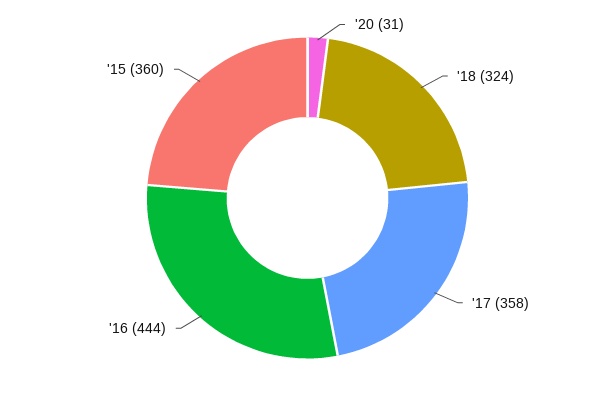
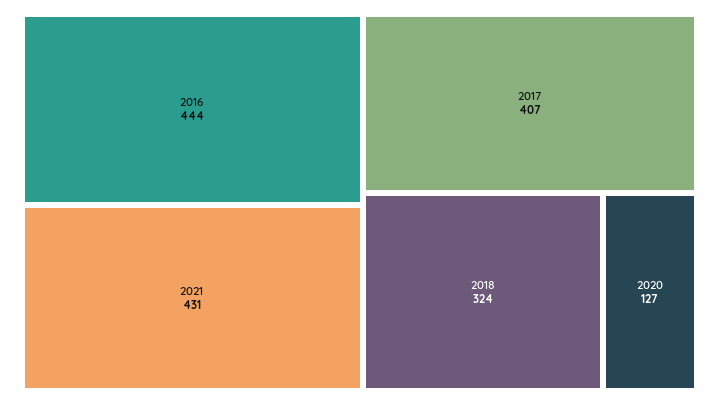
'20: 31 -> 127
'17: 358 -> 407
'15: 360 -> none
2021: none -> 431

